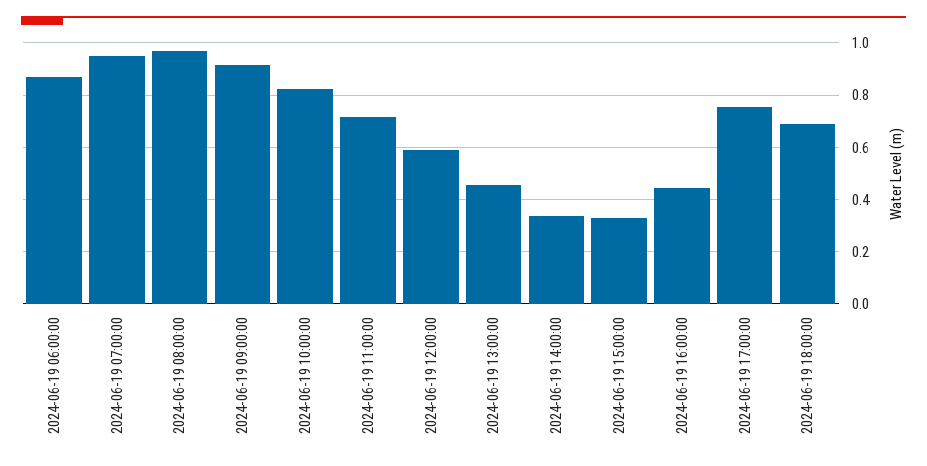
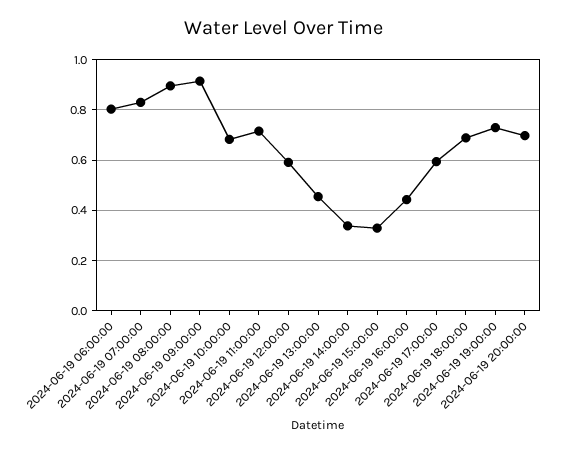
2024-06-19 06:00:00: 0.875 -> 0.8
2024-06-19 07:00:00: 0.95 -> 0.825
2024-06-19 08:00:00: 0.975 -> 0.9
2024-06-19 10:00:00: 0.825 -> 0.675
2024-06-19 17:00:00: 0.75 -> 0.6
2024-06-19 19:00:00: none -> 0.725
2024-06-19 20:00:00: none -> 0.7

